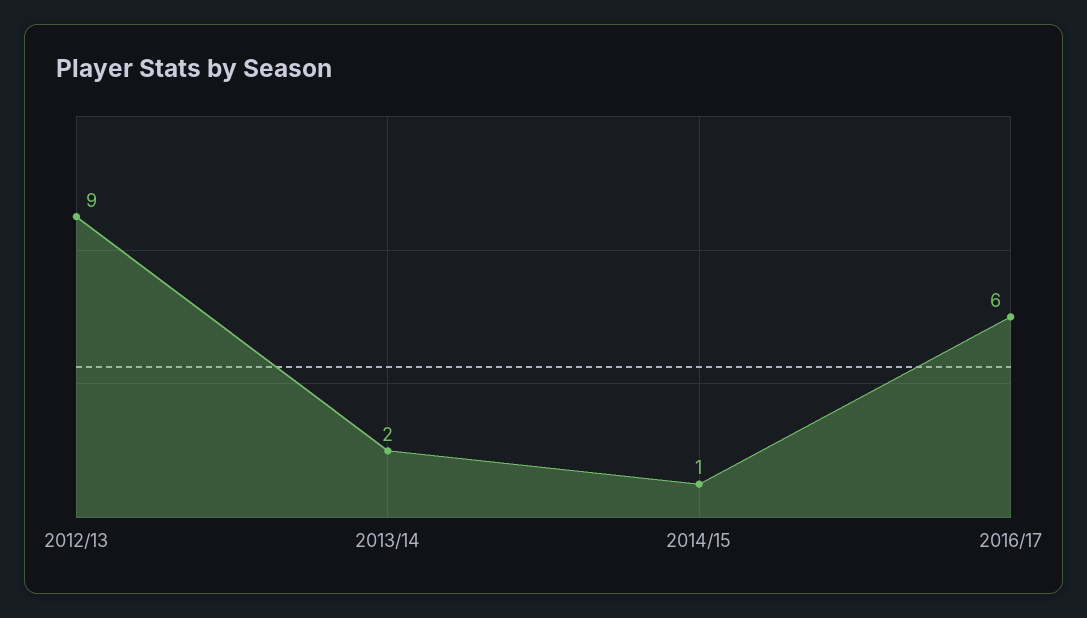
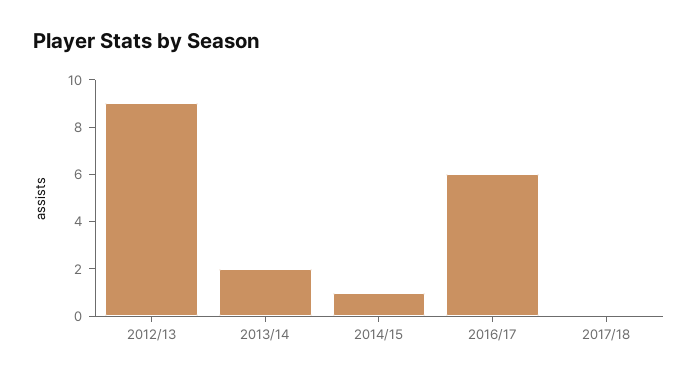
2017/18: none -> 0

